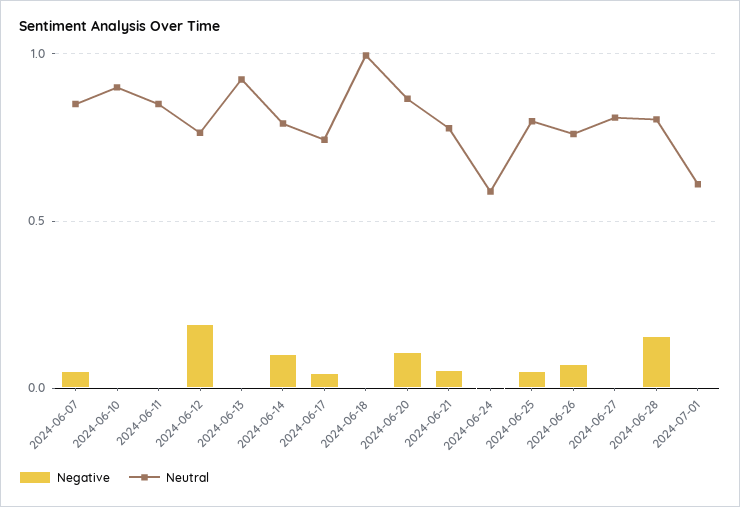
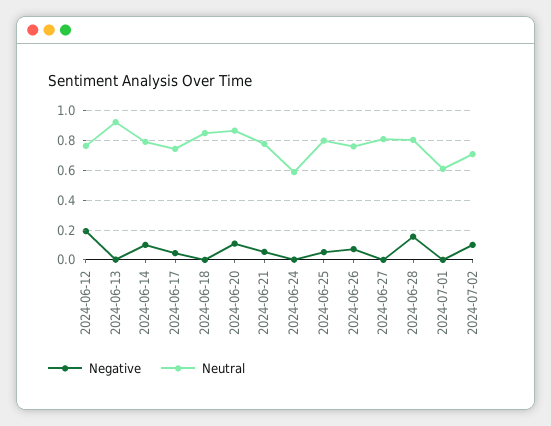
Negative, 2024-06-07: 0.05 -> none
Neutral, 2024-06-07: 0.85 -> none
Negative, 2024-06-10: 0 -> none
Neutral, 2024-06-10: 0.9 -> none
Negative, 2024-06-11: 0 -> none
Neutral, 2024-06-11: 0.85 -> none
Neutral, 2024-06-18: 1 -> 0.85
Negative, 2024-07-02: none -> 0.1
Neutral, 2024-07-02: none -> 0.7

